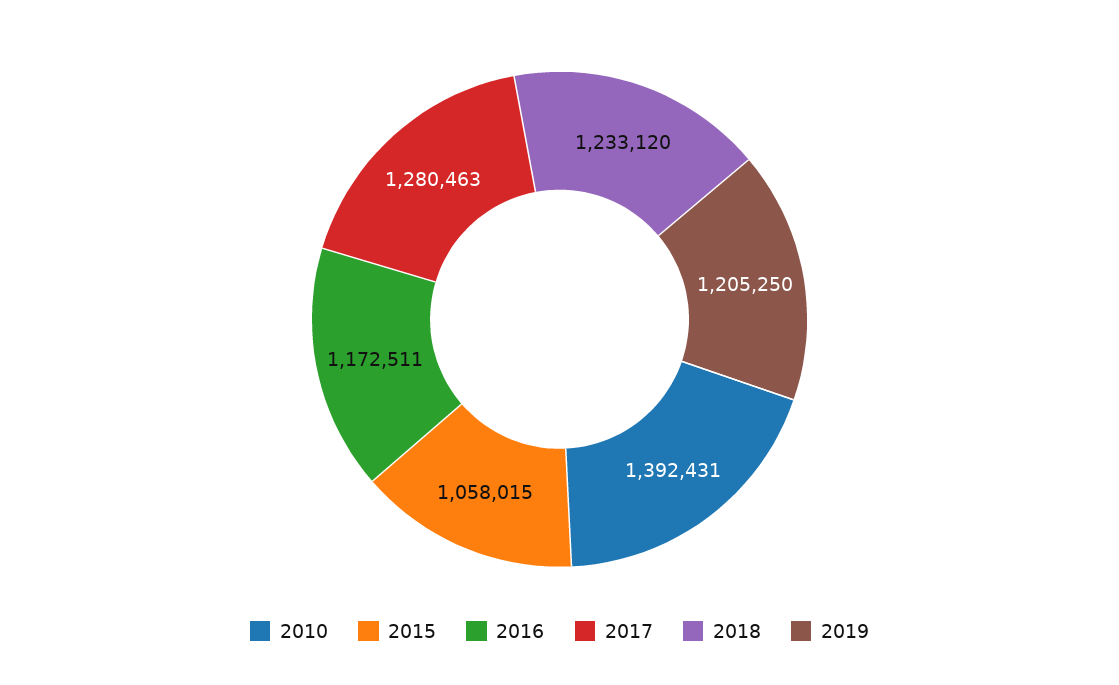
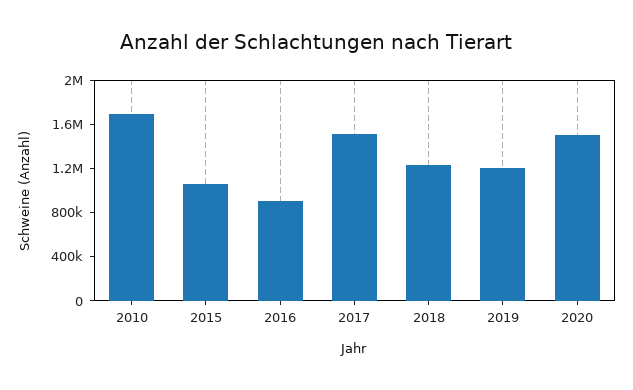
2010: 1392431 -> 1700000
2016: 1172511 -> 900000
2017: 1280463 -> 1500000
2020: none -> 1500000

